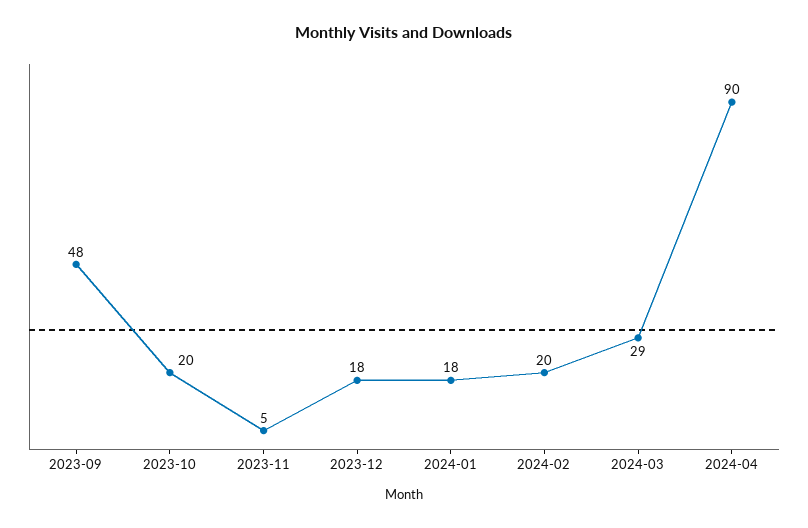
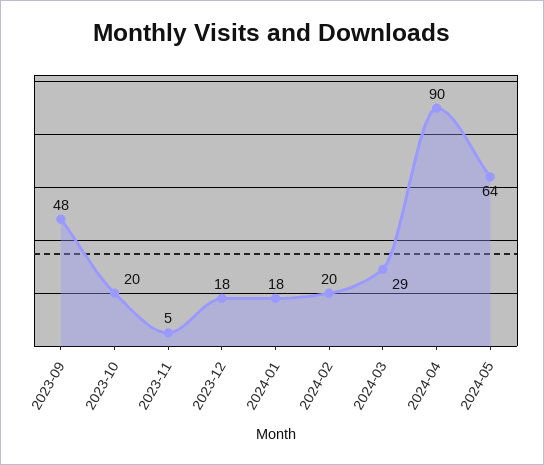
2024-05: none -> 64

